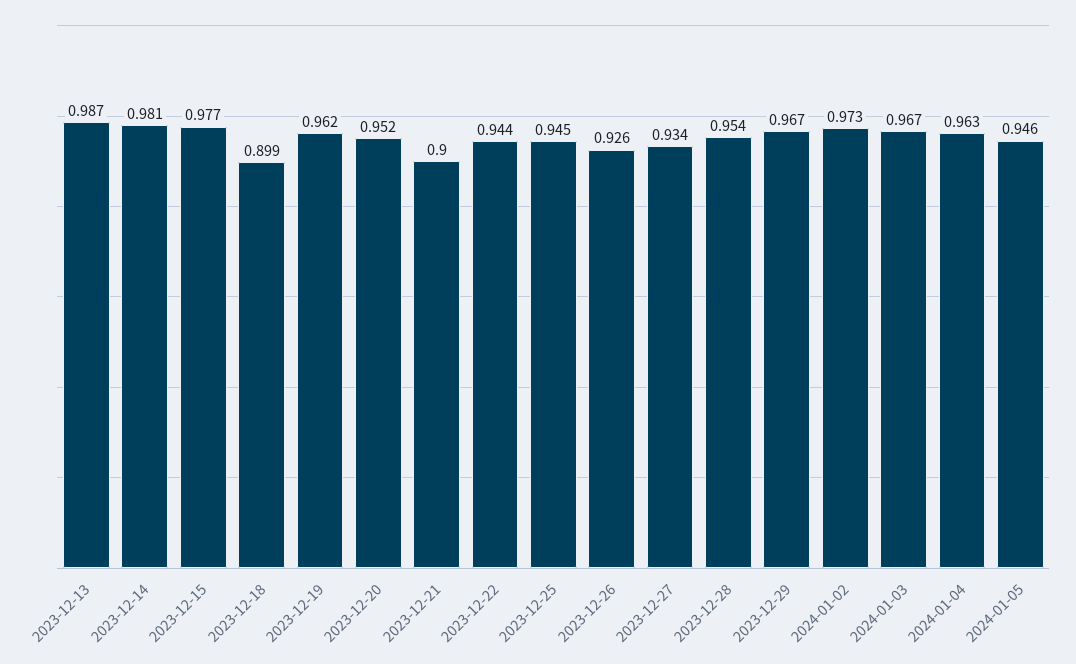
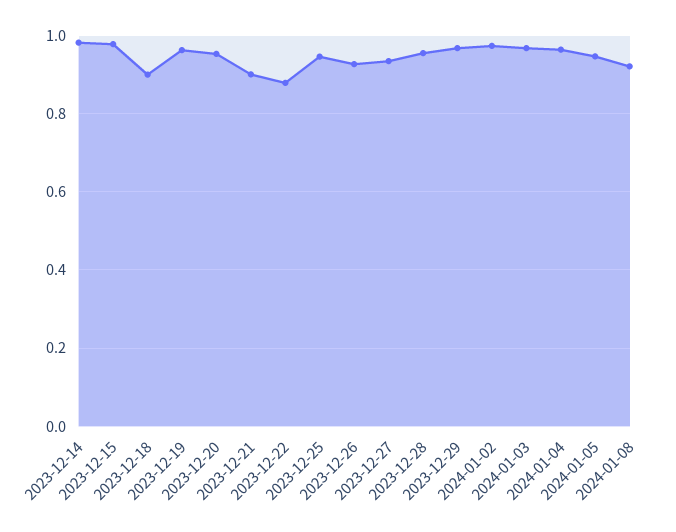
2023-12-13: 0.987 -> none
2023-12-22: 0.944 -> 0.88
2024-01-08: none -> 0.92

